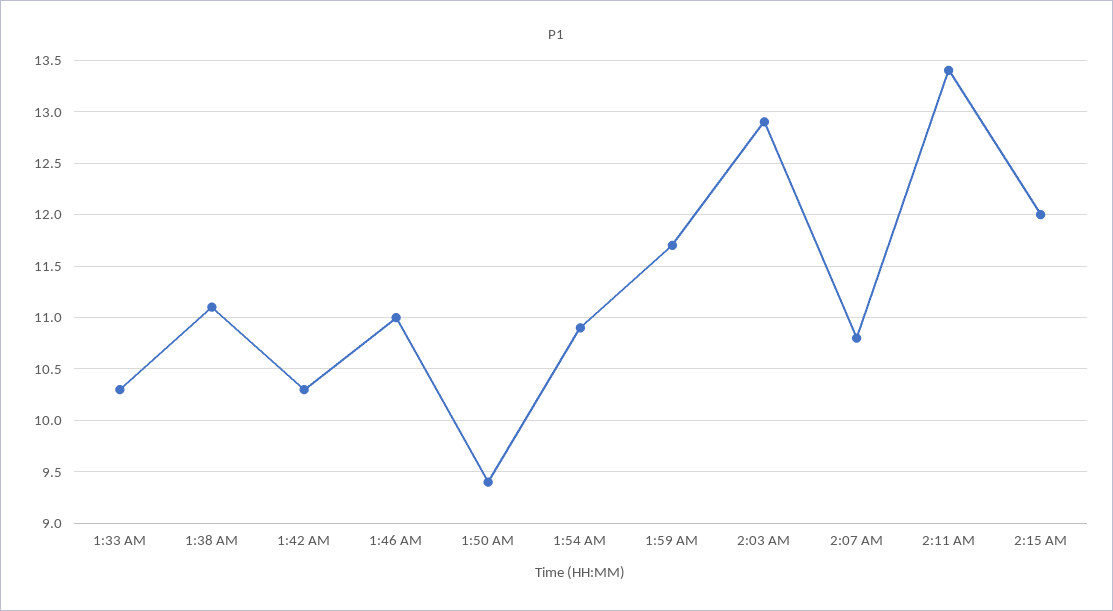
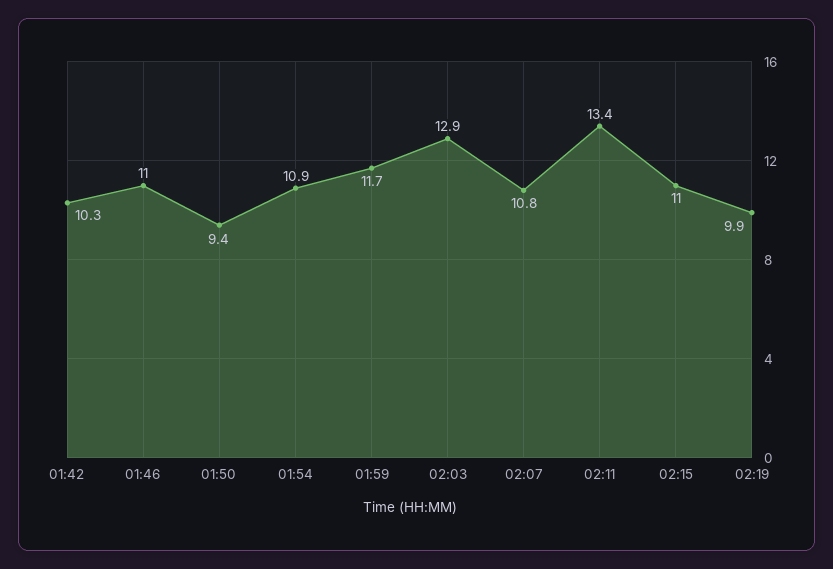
1:33 AM: 10.3 -> none
1:38 AM: 11.1 -> none
2:15 AM: 12 -> 11
02:19: none -> 9.9

